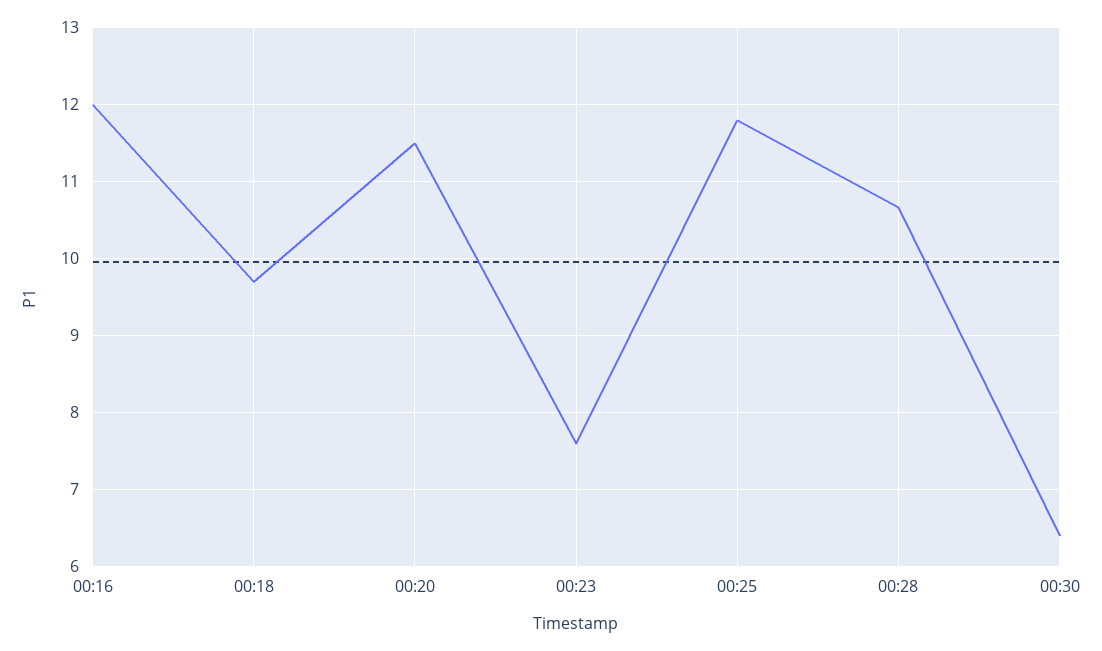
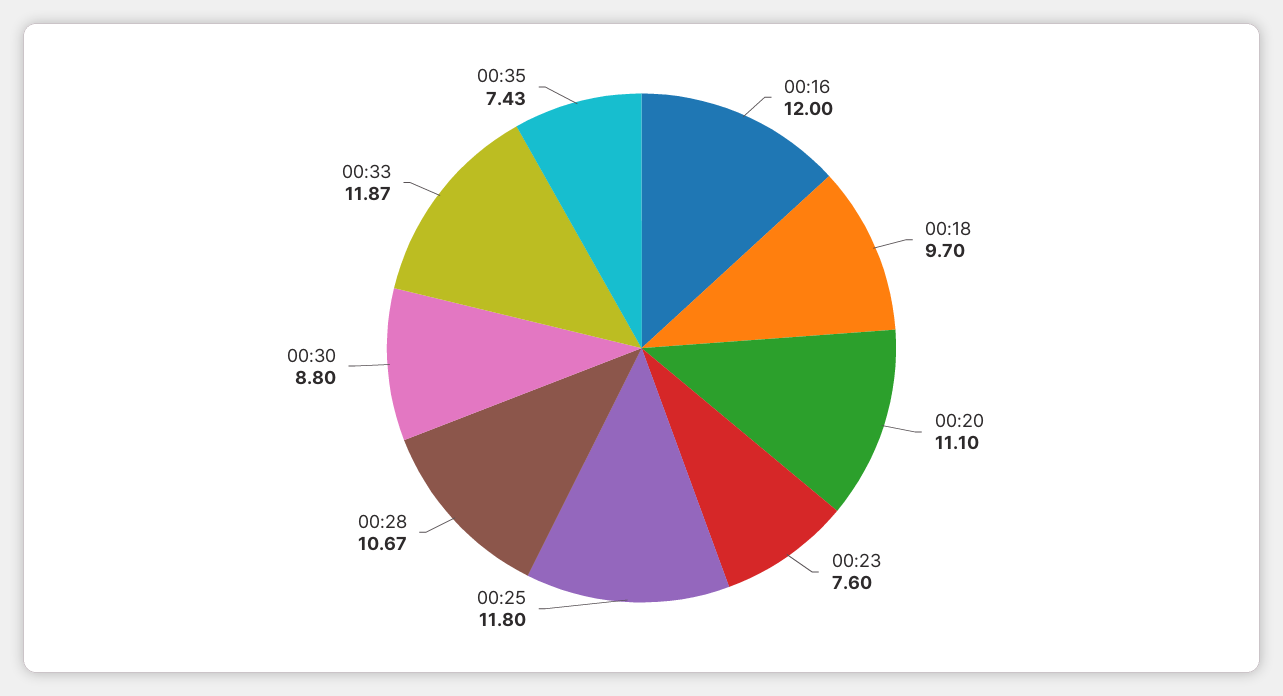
00:20: 11.5 -> 11.1
00:30: 6.4 -> 8.8
00:33: none -> 11.87
00:35: none -> 7.43

